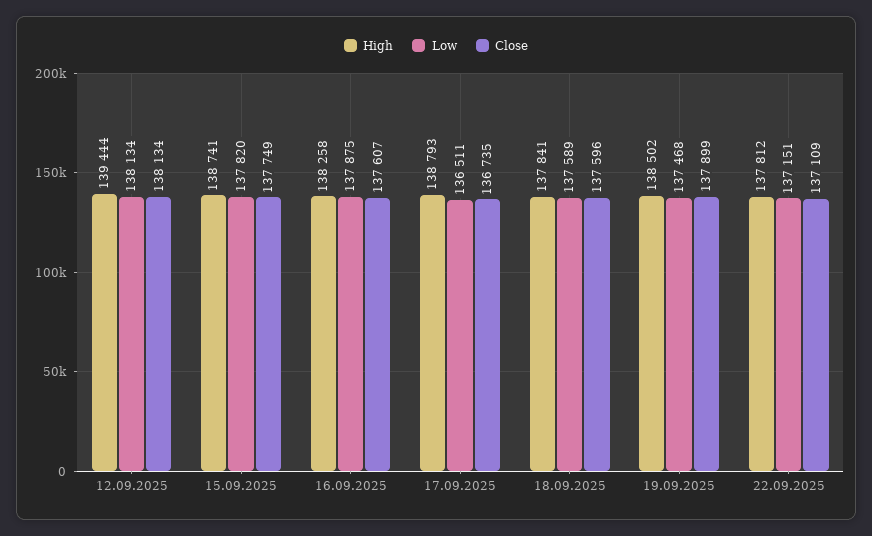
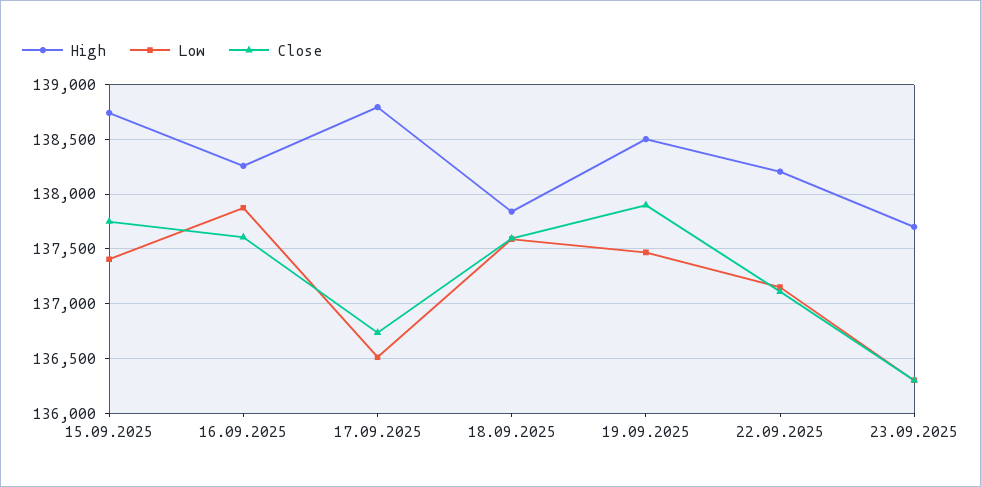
High, 12.09.2025: 139444 -> none
Low, 12.09.2025: 138134 -> none
Close, 12.09.2025: 138134 -> none
Low, 15.09.2025: 137820 -> 137400
High, 22.09.2025: 137812 -> 138200
High, 23.09.2025: none -> 137700
Low, 23.09.2025: none -> 136300
Close, 23.09.2025: none -> 136300

